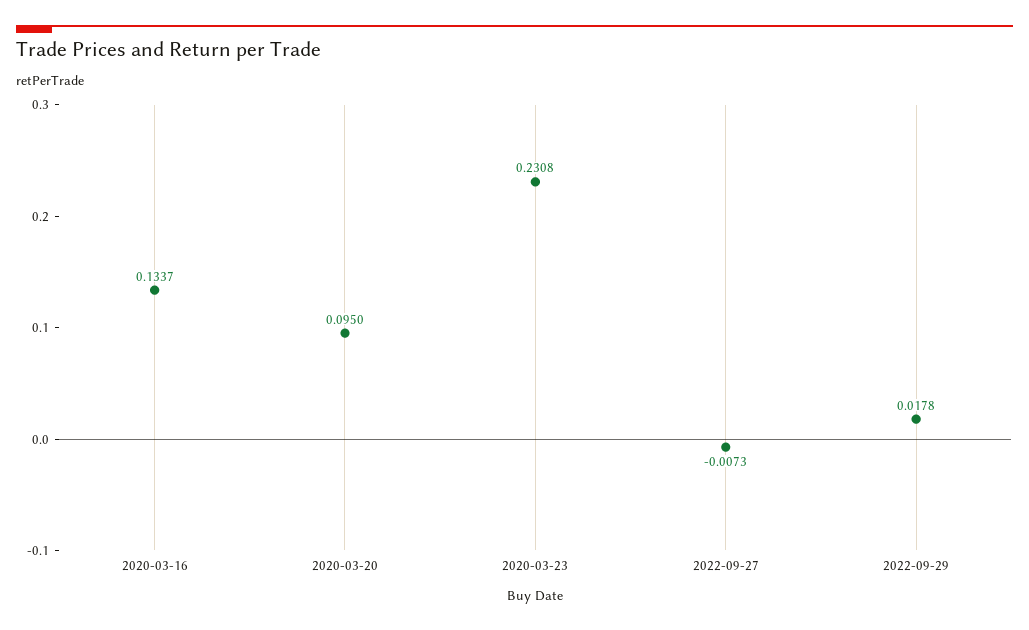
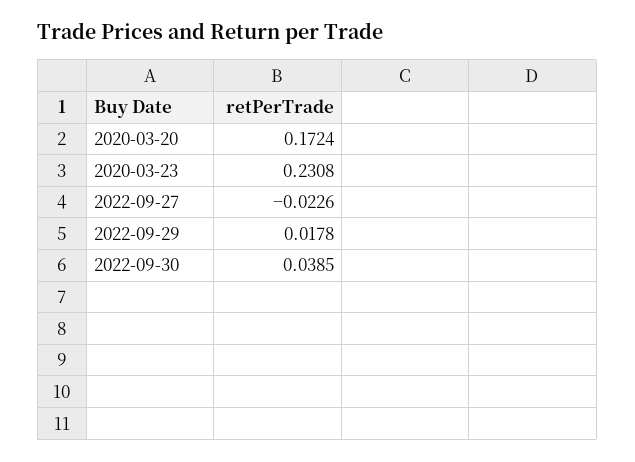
2020-03-16: 0.1337 -> none
2020-03-20: 0.095 -> 0.1724
2022-09-27: -0.0073 -> -0.0226
2022-09-30: none -> 0.0385

